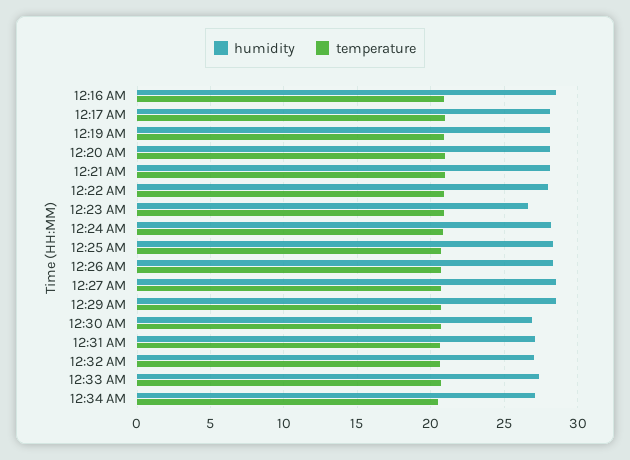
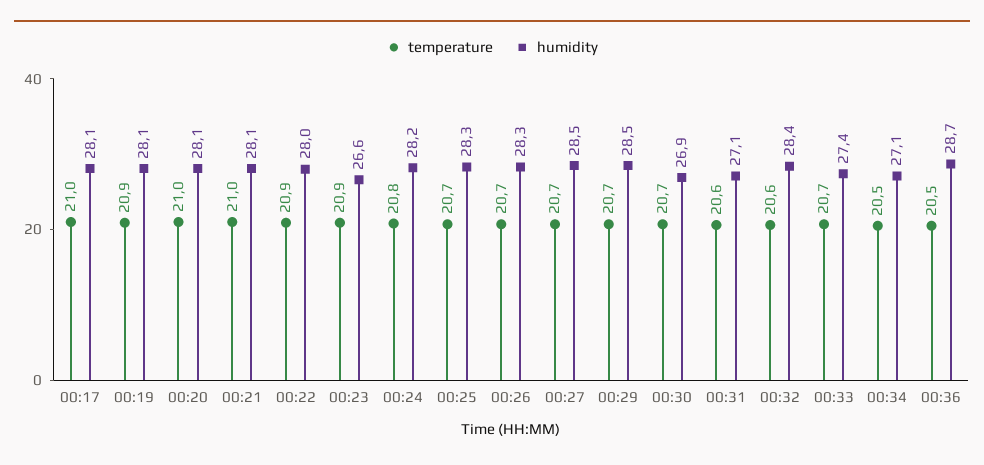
humidity, 12:16 AM: 28.5 -> none
temperature, 12:16 AM: 21 -> none
humidity, 12:32 AM: 27 -> 28.4
temperature, 00:36: none -> 20.5
humidity, 00:36: none -> 28.7

